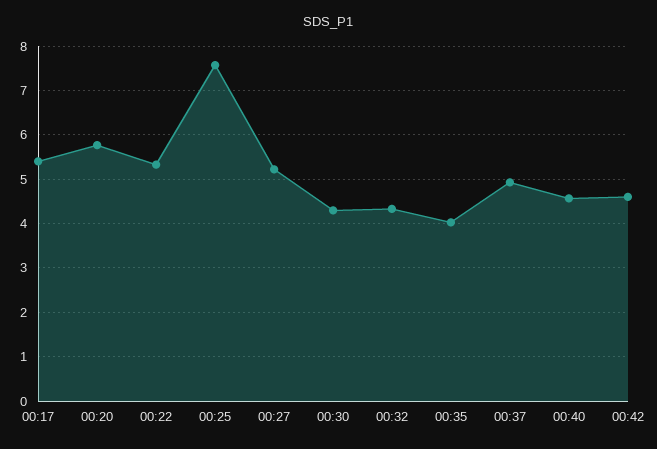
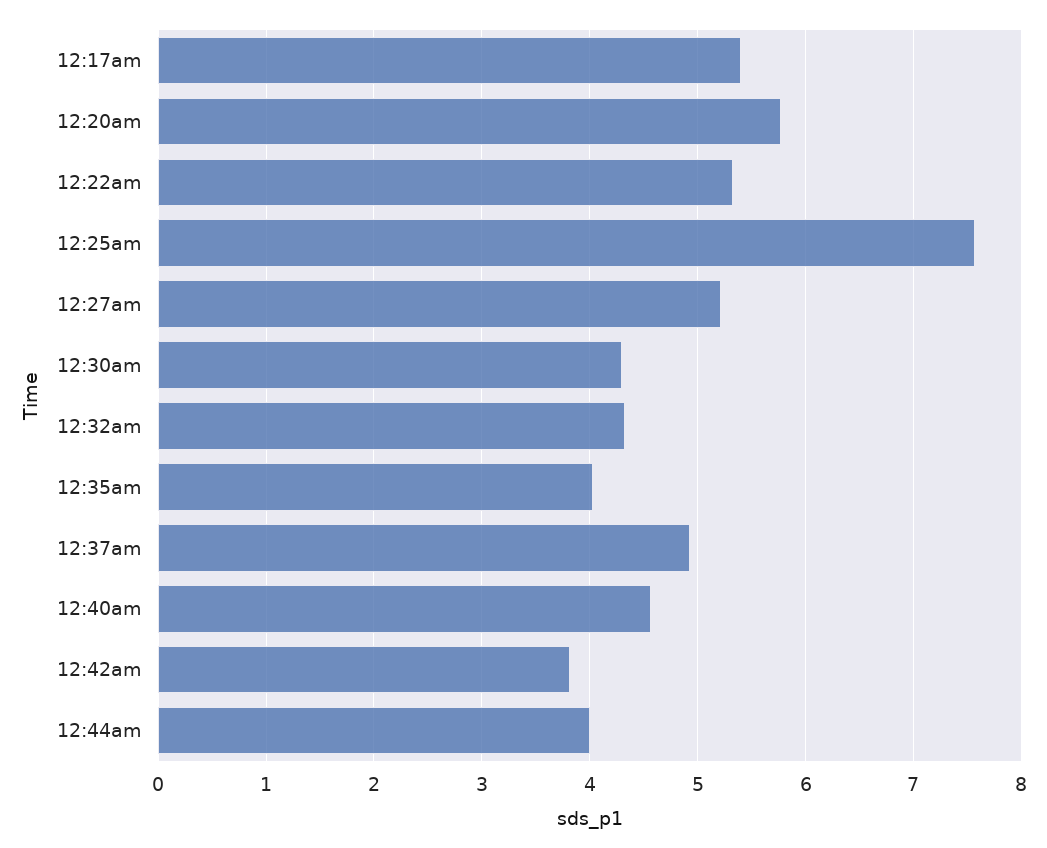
00:42: 4.6 -> 3.8
12:44am: none -> 4

